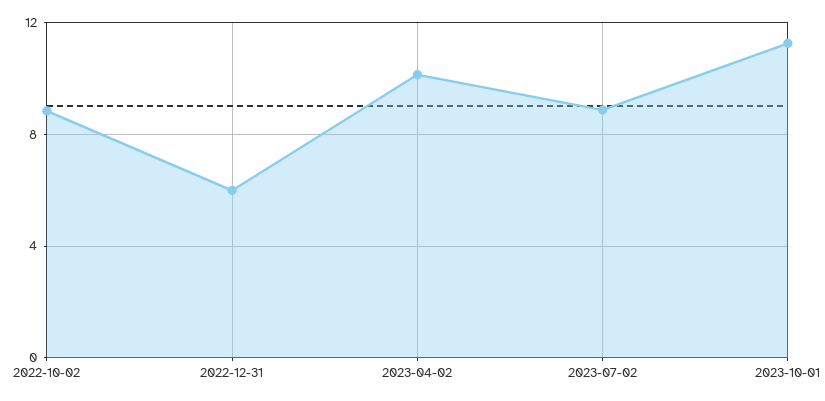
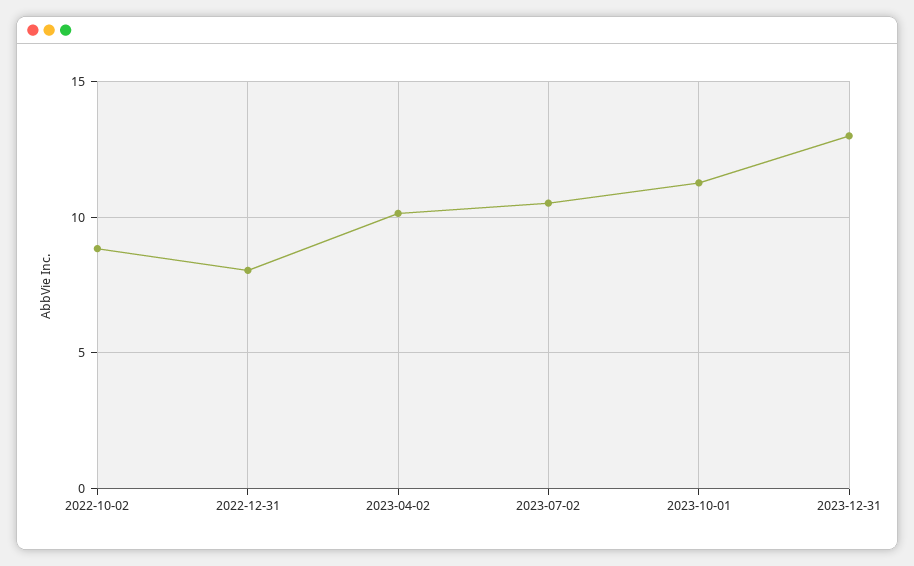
2022-12-31: 6 -> 8
2023-07-02: 9 -> 10.5
2023-12-31: none -> 13

